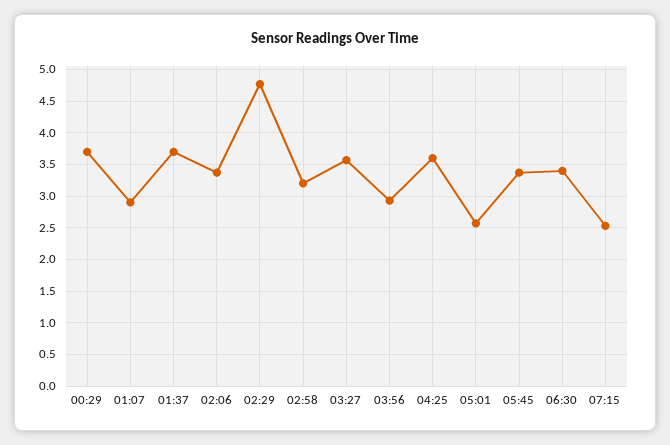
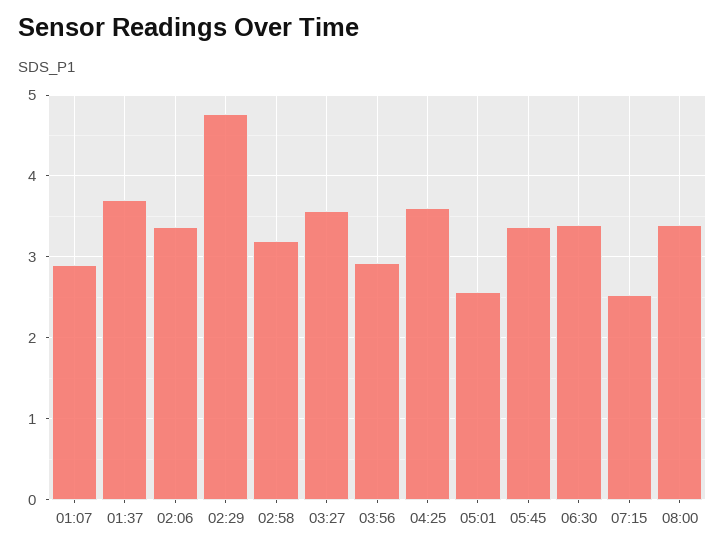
00:29: 3.7 -> none
08:00: none -> 3.4

